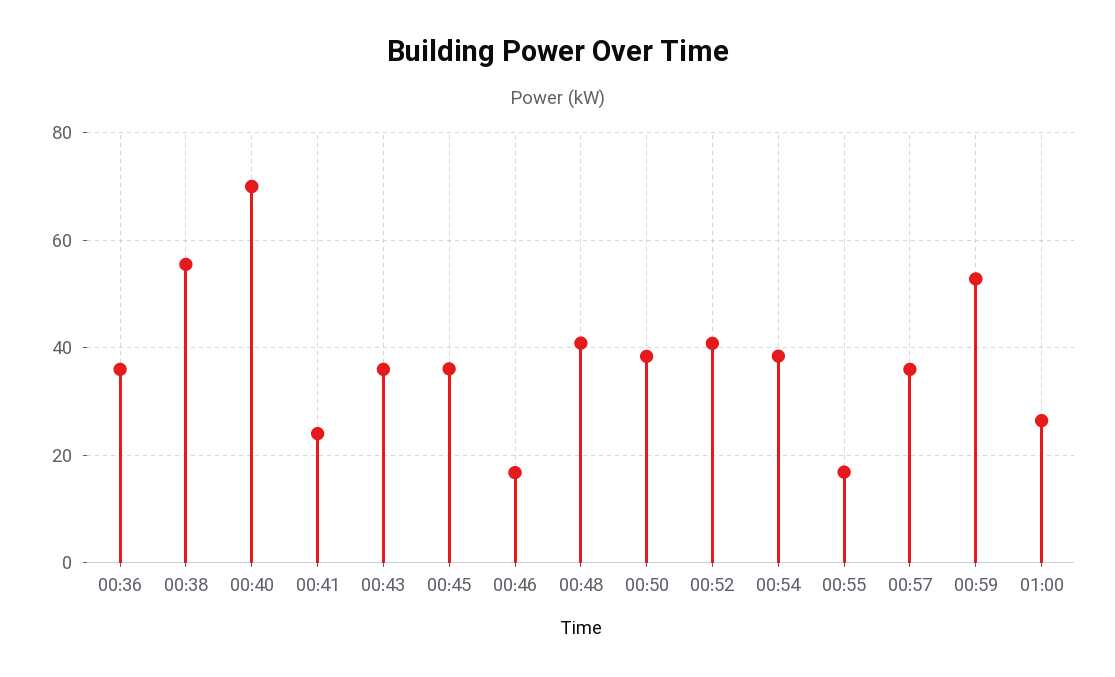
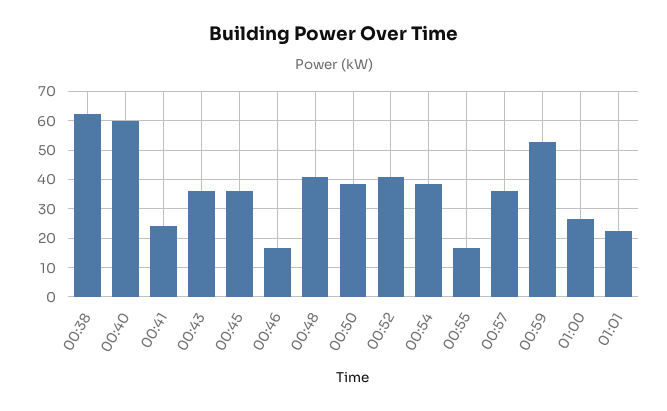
00:36: 36 -> none
00:38: 56 -> 62.5
00:40: 70 -> 60
01:01: none -> 22.5

